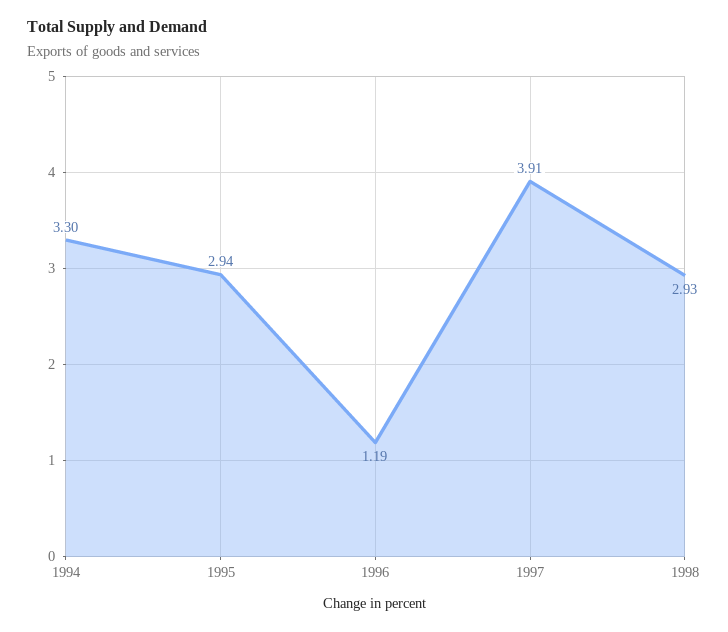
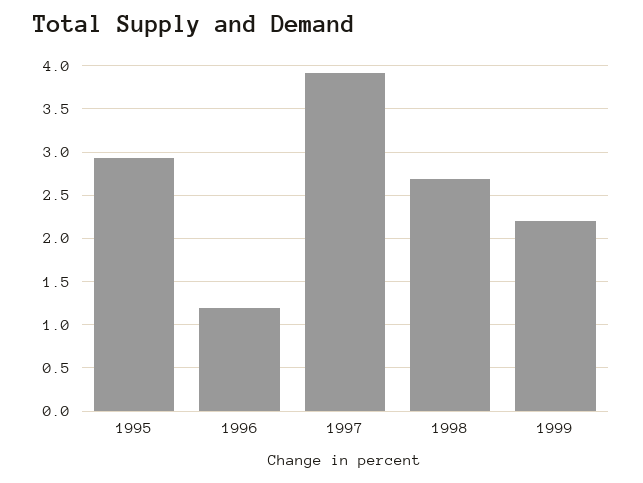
1994: 3.3 -> none
1998: 2.93 -> 2.7
1999: none -> 2.2

